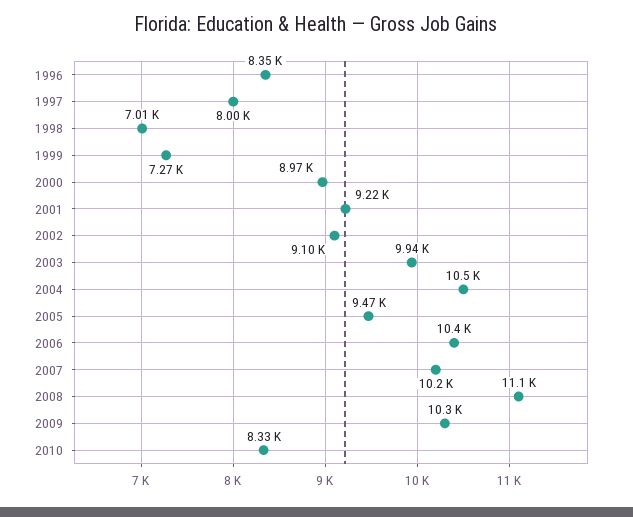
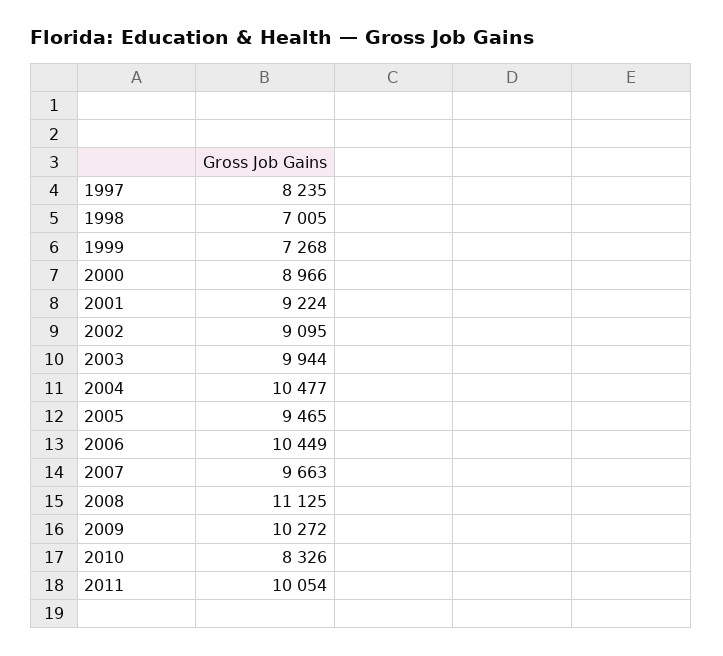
1996: 8350 -> none
1997: 8000 -> 8235
2007: 10200 -> 9663
2011: none -> 10054

